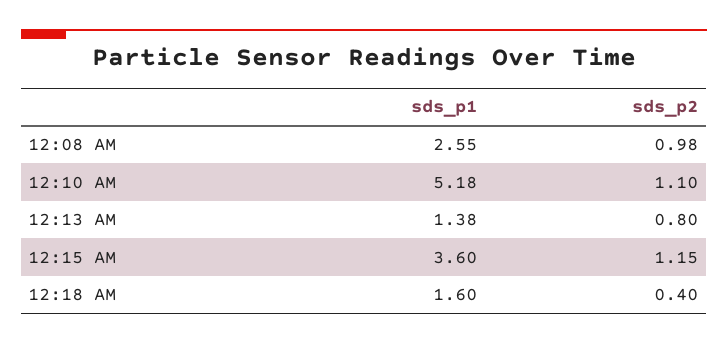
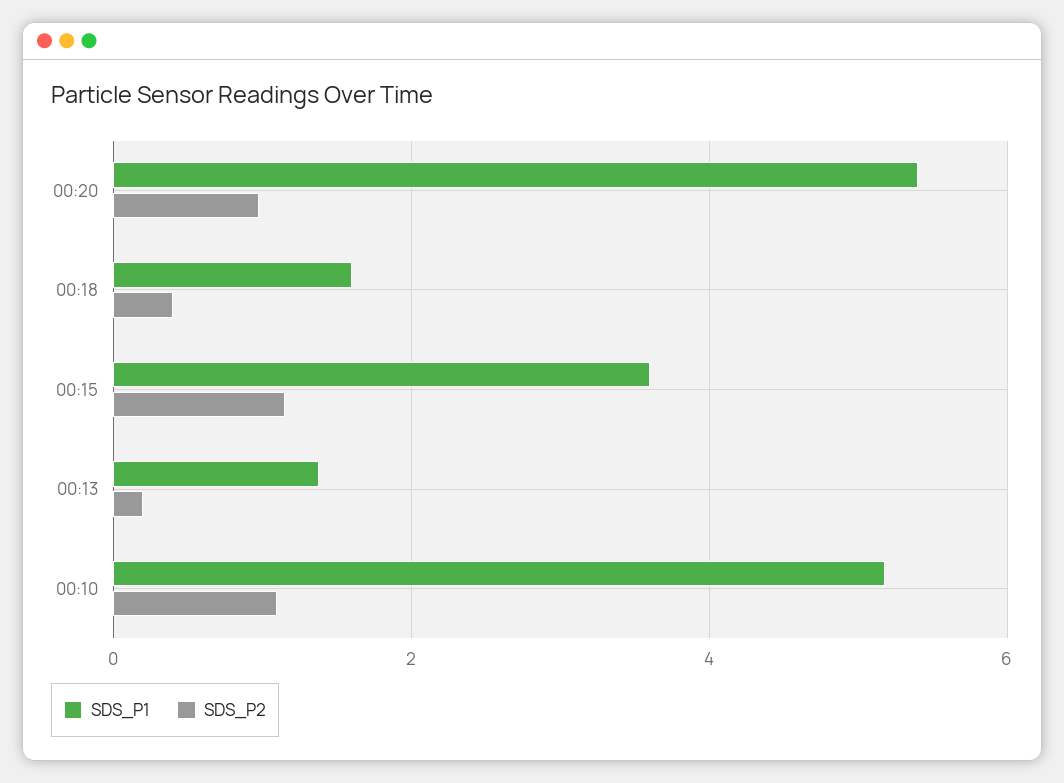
sds_p1, 12:08 AM: 2.55 -> none
sds_p2, 12:08 AM: 0.98 -> none
sds_p2, 12:13 AM: 0.8 -> 0.2
sds_p1, 00:20: none -> 5.4
sds_p2, 00:20: none -> 1

